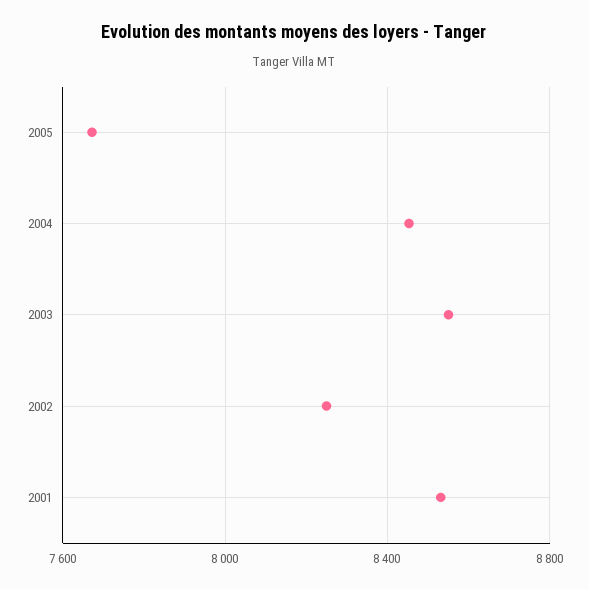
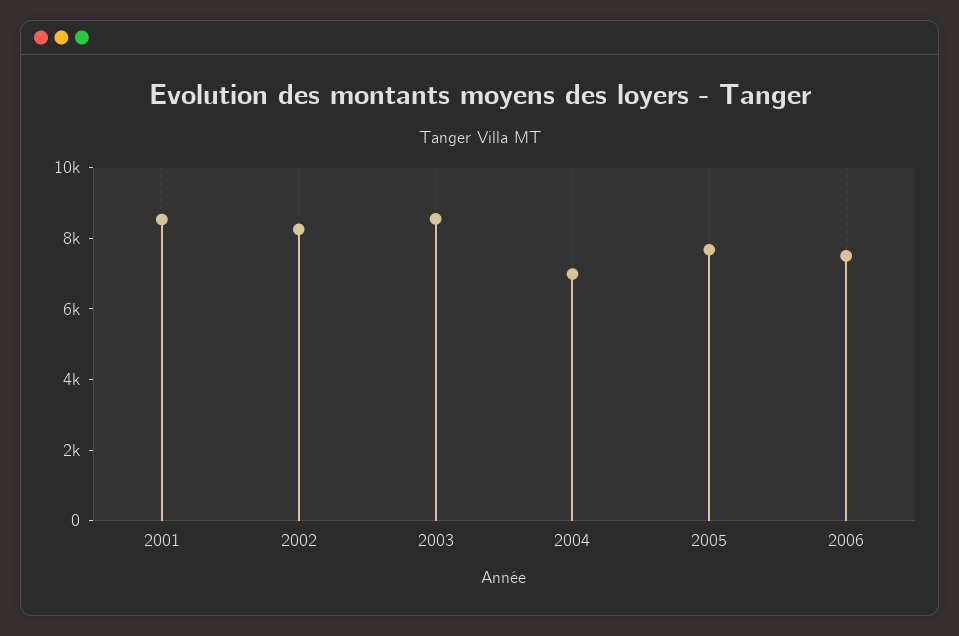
2004: 8450 -> 7000
2006: none -> 7500

